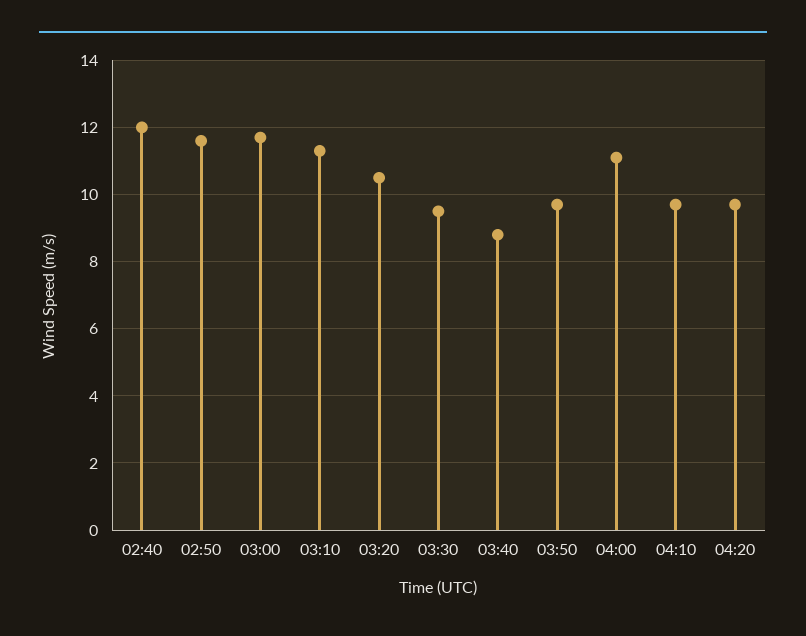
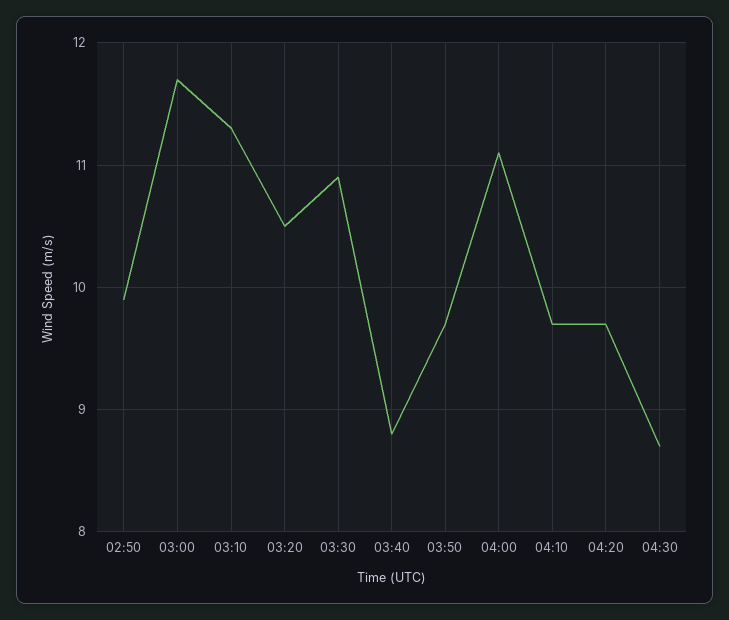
02:40: 12 -> none
02:50: 11.5 -> 9.9
03:30: 9.5 -> 10.9
04:30: none -> 8.7

